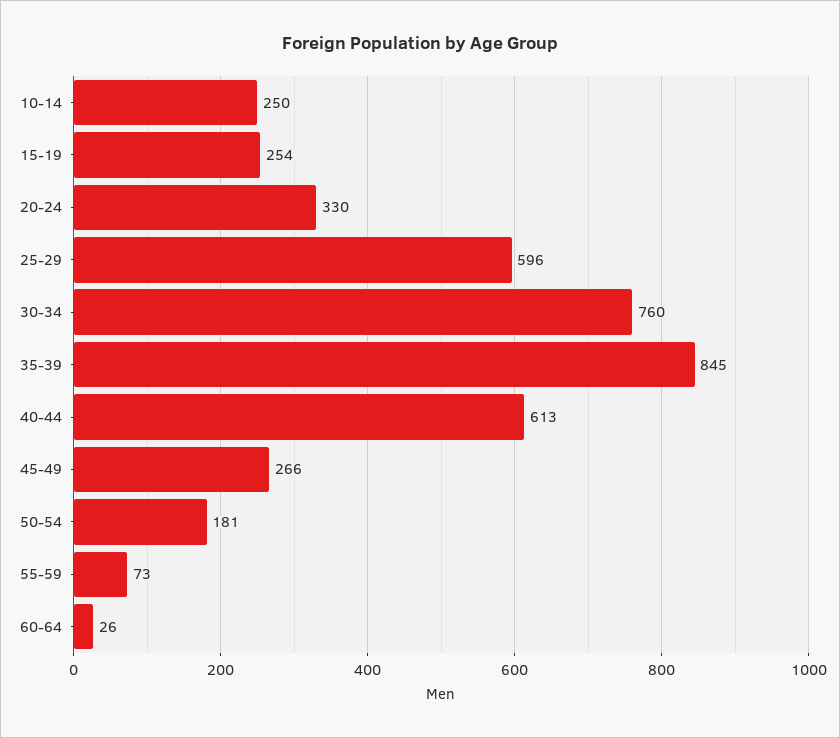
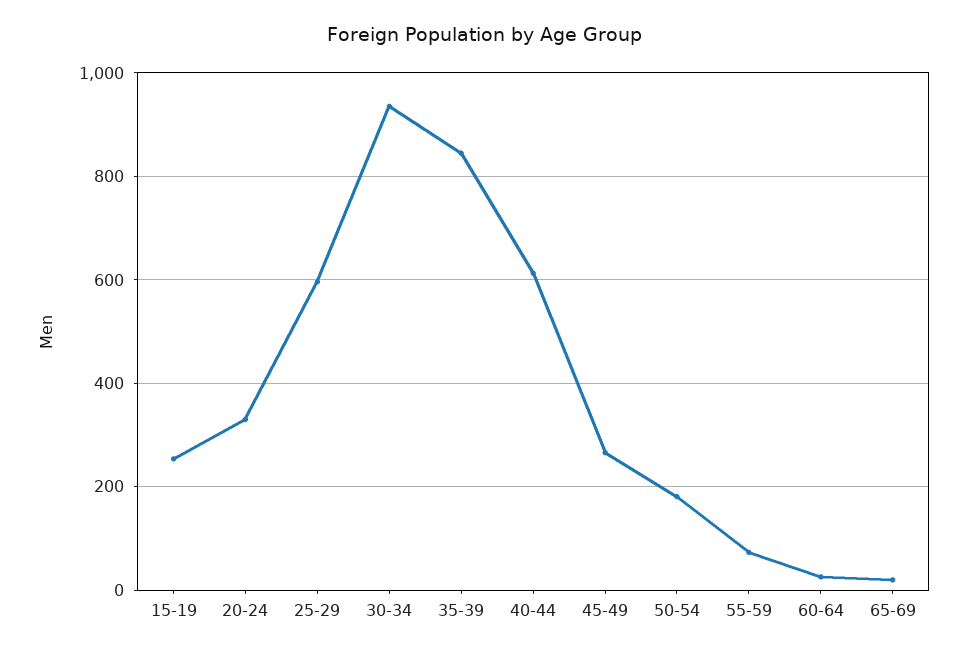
10-14: 250 -> none
30-34: 760 -> 940
65-69: none -> 20

